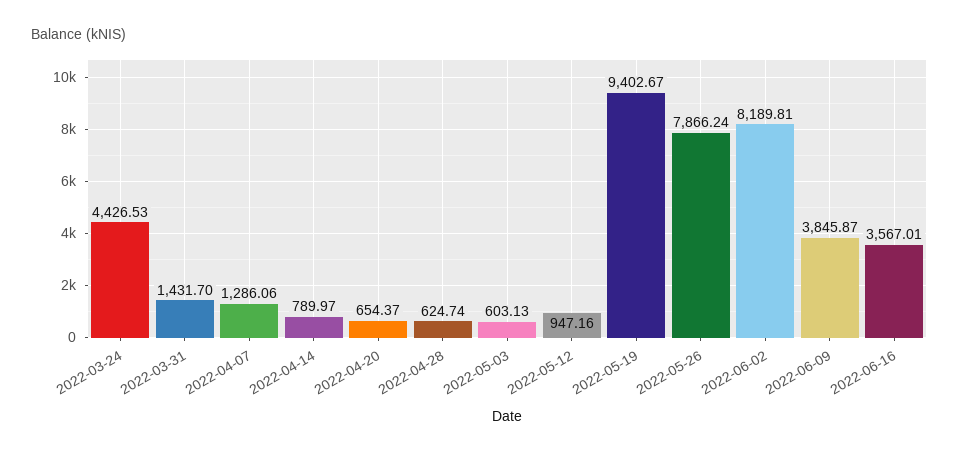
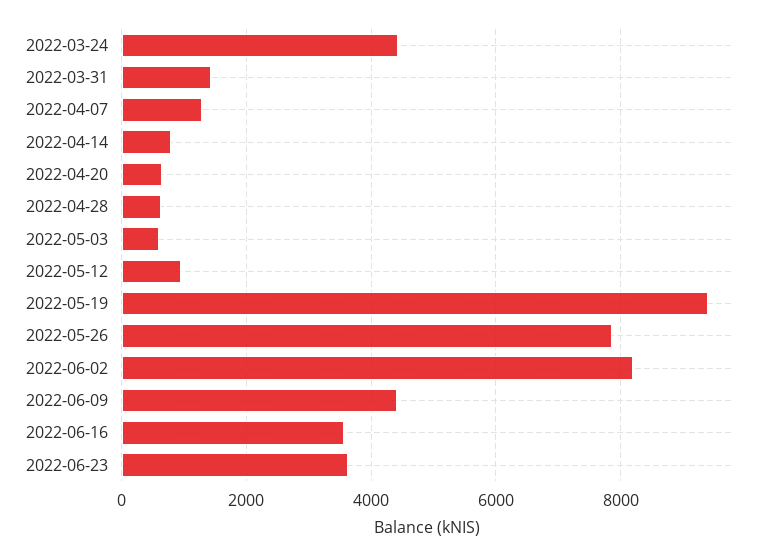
2022-06-09: 3845.87 -> 4400
2022-06-23: none -> 3600

